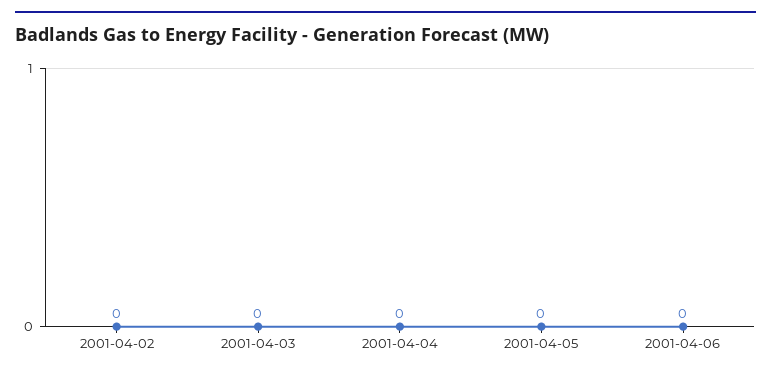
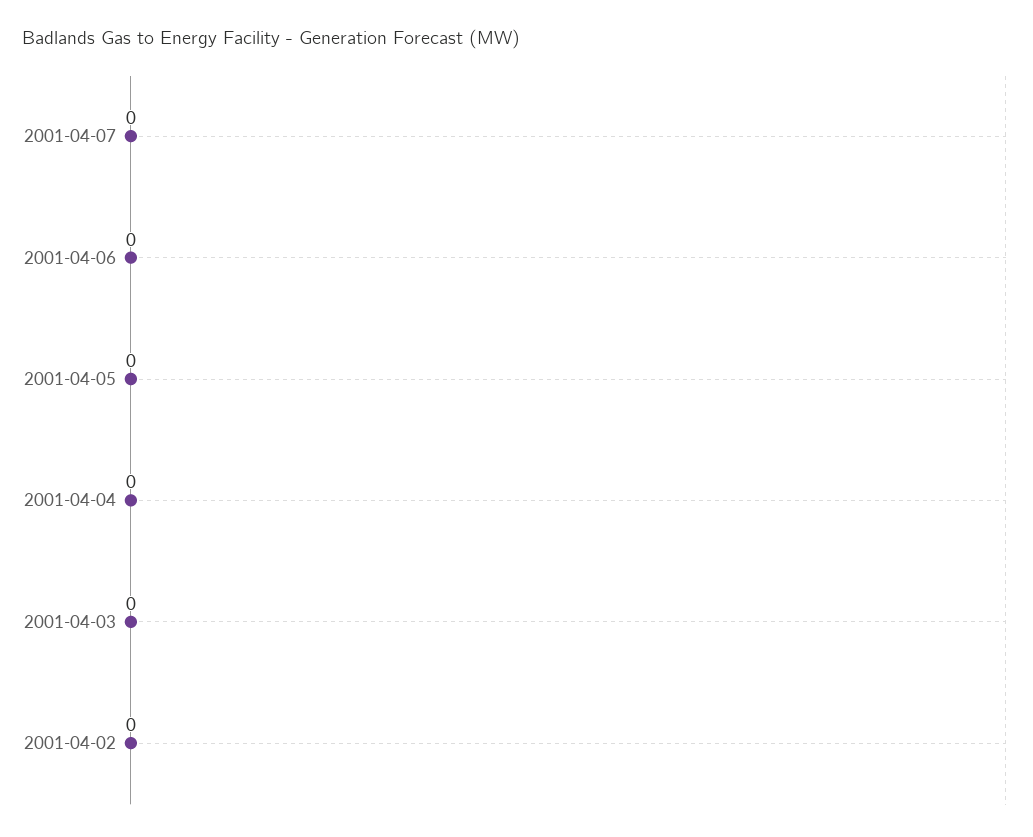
2001-04-07: none -> 0

